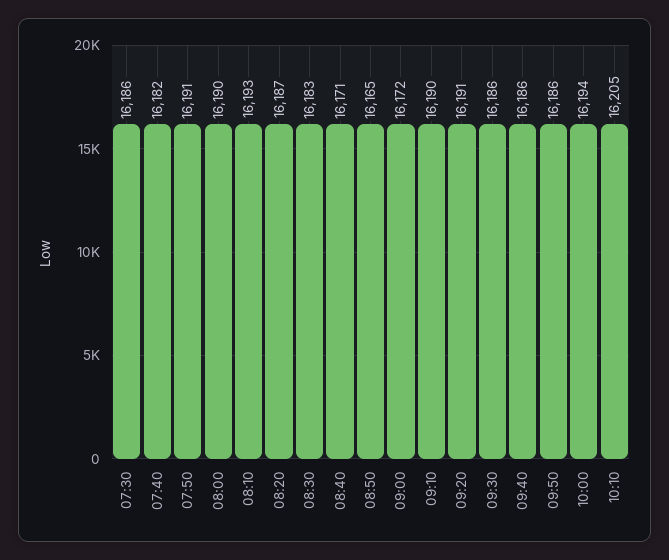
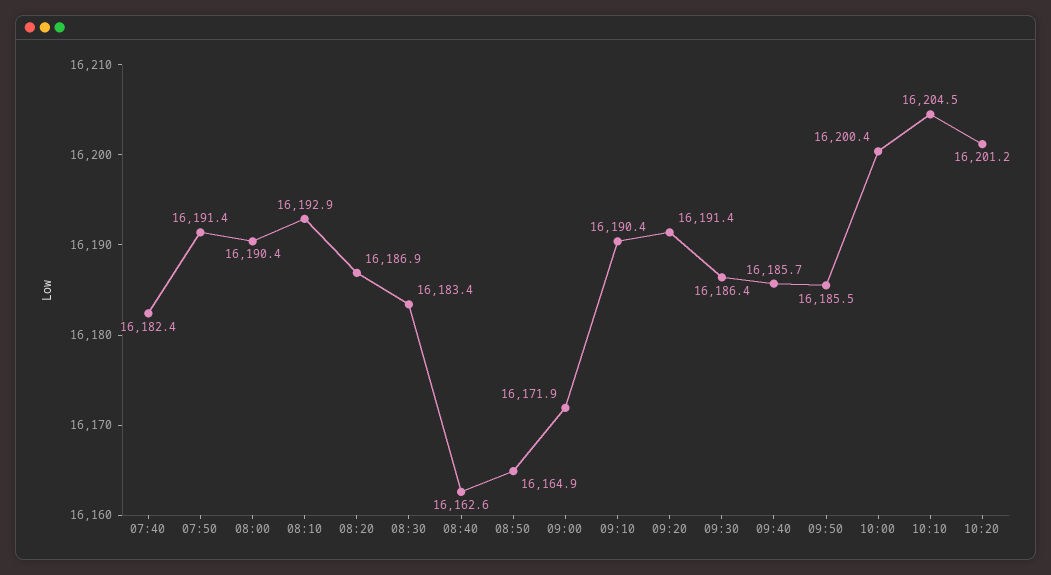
07:30: 16186 -> none
08:40: 16171 -> 16162.6
10:00: 16194 -> 16200.4
10:20: none -> 16201.2

